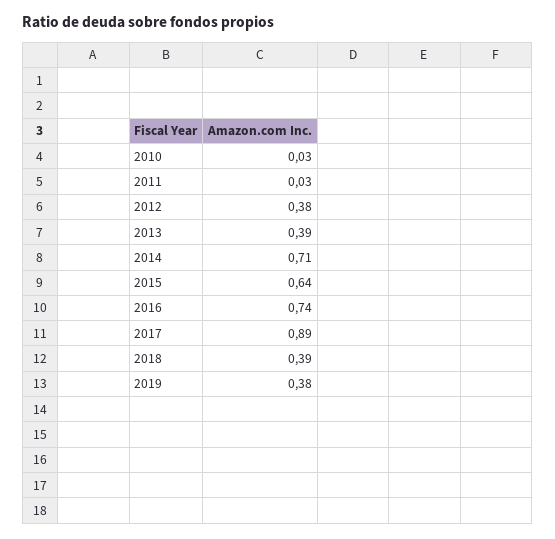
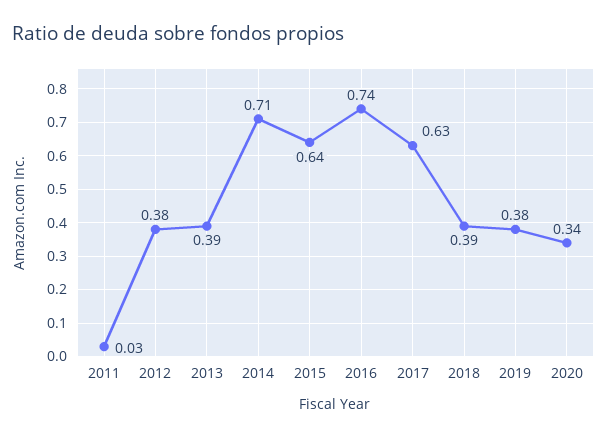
2010: 0.03 -> none
2017: 0.89 -> 0.63
2020: none -> 0.34

